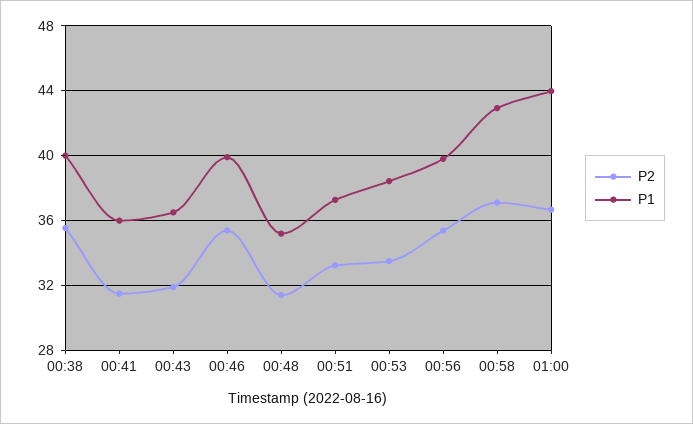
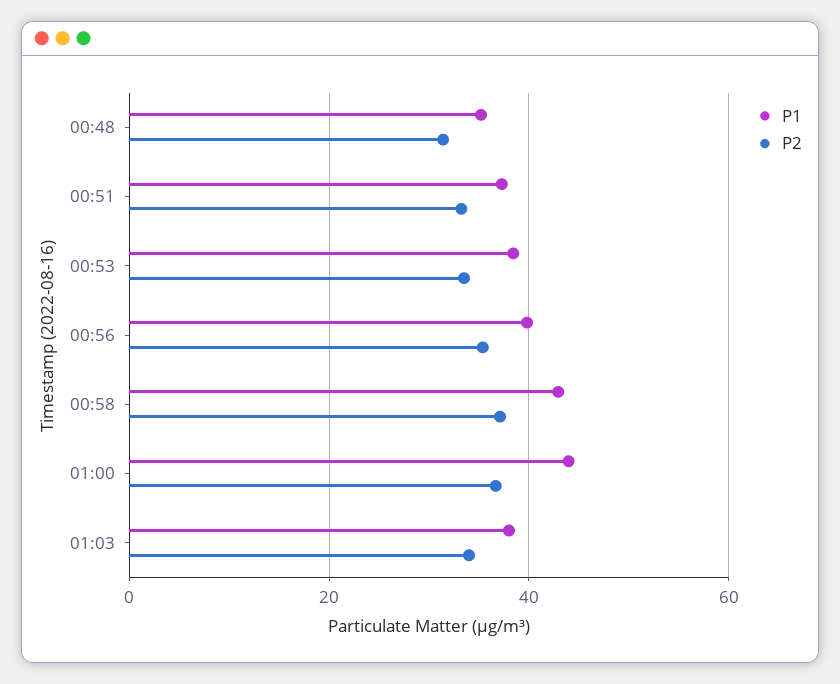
P2, 00:38: 35.5 -> none
P1, 00:38: 40 -> none
P2, 00:41: 31.5 -> none
P1, 00:41: 36 -> none
P2, 00:43: 32 -> none
P1, 00:43: 36.5 -> none
P2, 00:46: 35.5 -> none
P1, 00:46: 40 -> none
P1, 01:03: none -> 38
P2, 01:03: none -> 34

